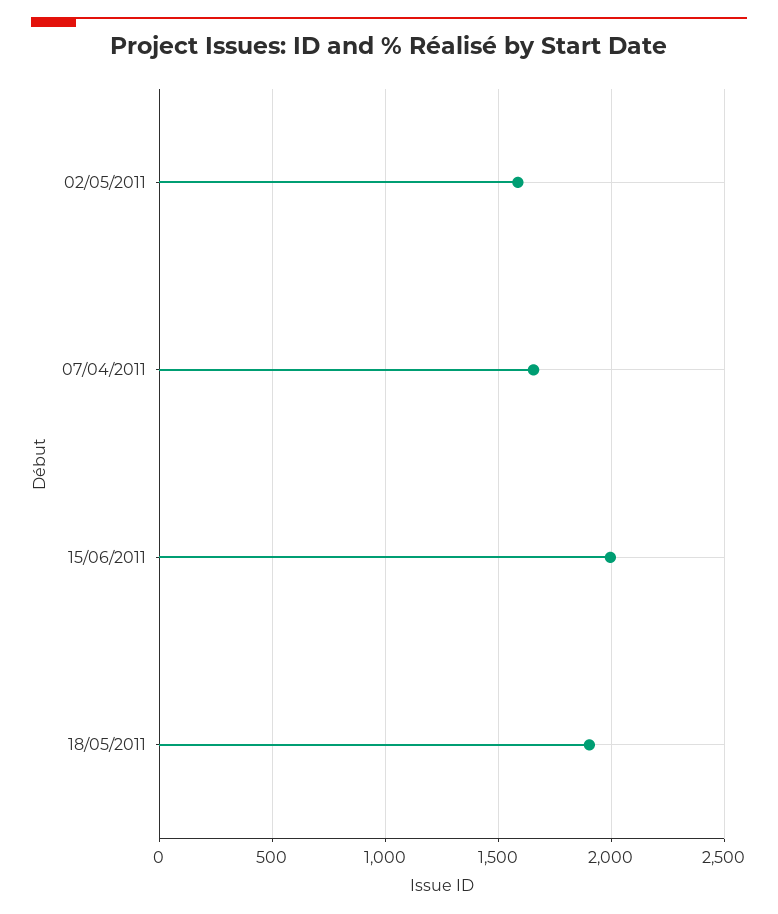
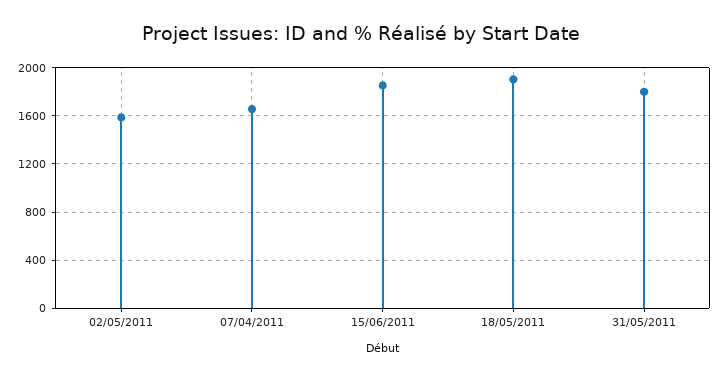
15/06/2011: 2000 -> 1850
31/05/2011: none -> 1800

